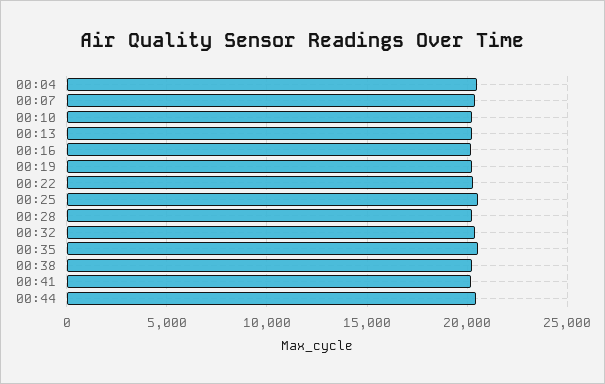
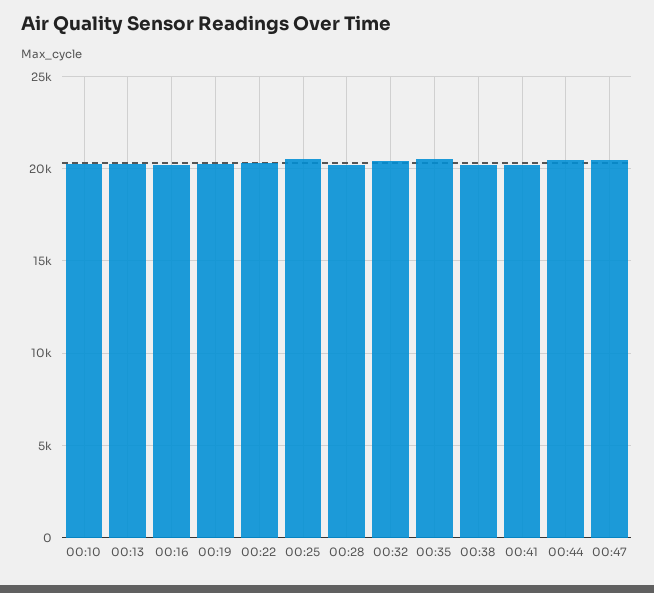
00:04: 20500 -> none
00:07: 20500 -> none
00:47: none -> 20500

